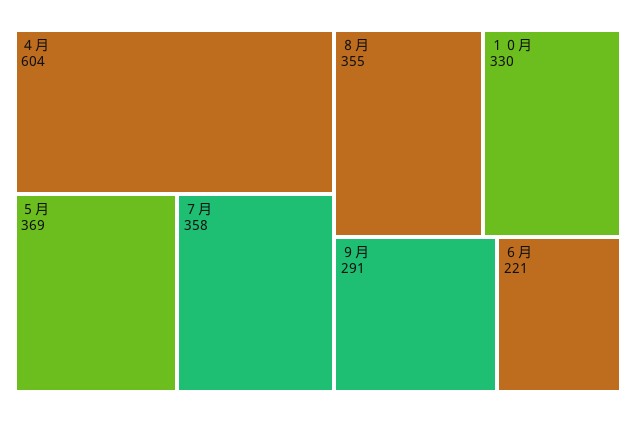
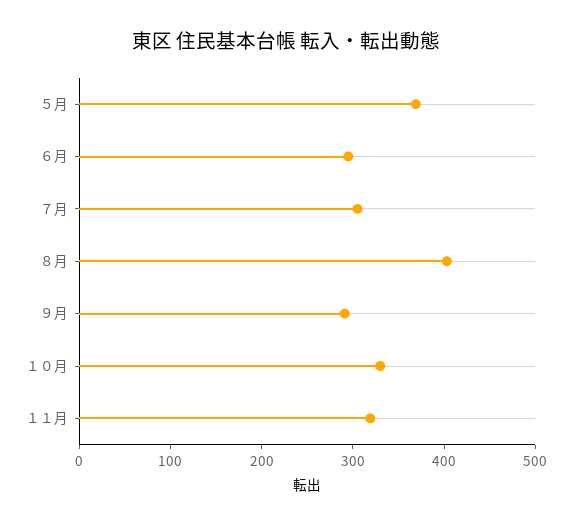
４月: 604 -> none
７月: 358 -> 300
８月: 355 -> 400
６月: 221 -> 300
１１月: none -> 320

